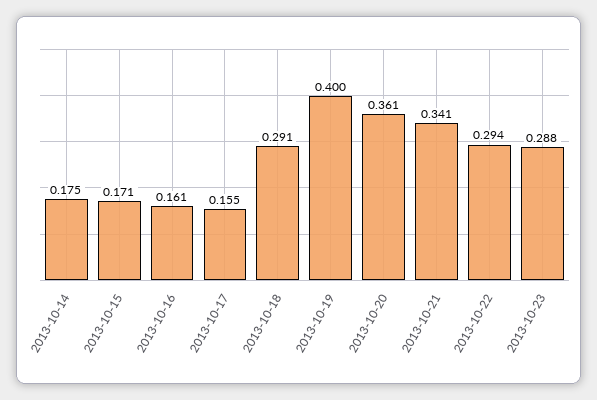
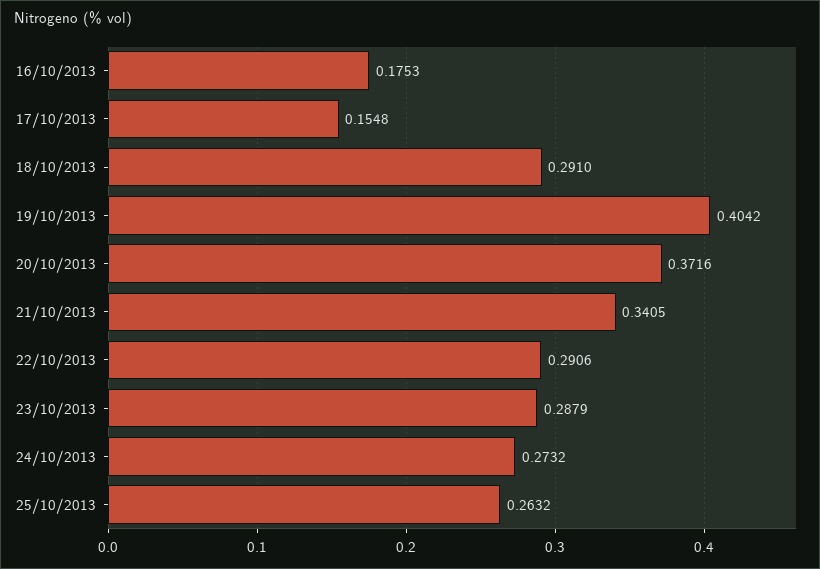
2013-10-14: 0.175 -> none
2013-10-15: 0.171 -> none
2013-10-16: 0.161 -> 0.1753
2013-10-19: 0.4 -> 0.4042
2013-10-20: 0.361 -> 0.3716
2013-10-22: 0.294 -> 0.2906
24/10/2013: none -> 0.2732
25/10/2013: none -> 0.2632

